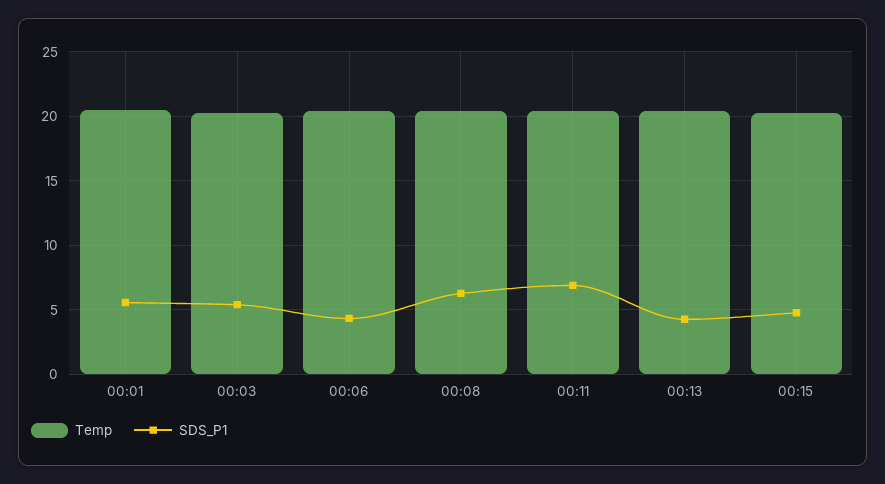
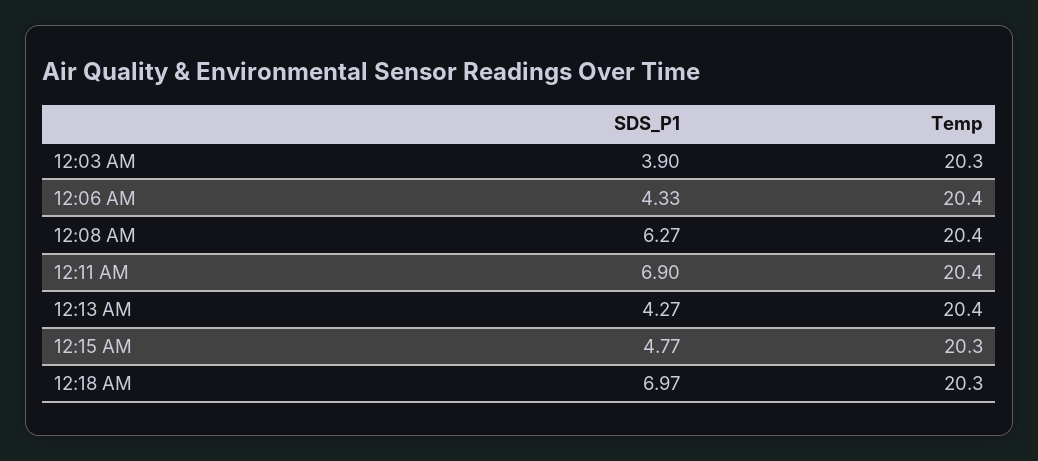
Temp, 00:01: 20.5 -> none
SDS_P1, 00:01: 5.5 -> none
SDS_P1, 00:03: 5.5 -> 3.9
SDS_P1, 12:18 AM: none -> 6.97
Temp, 12:18 AM: none -> 20.3

